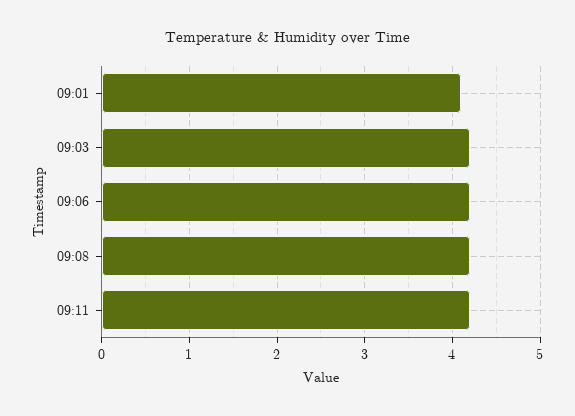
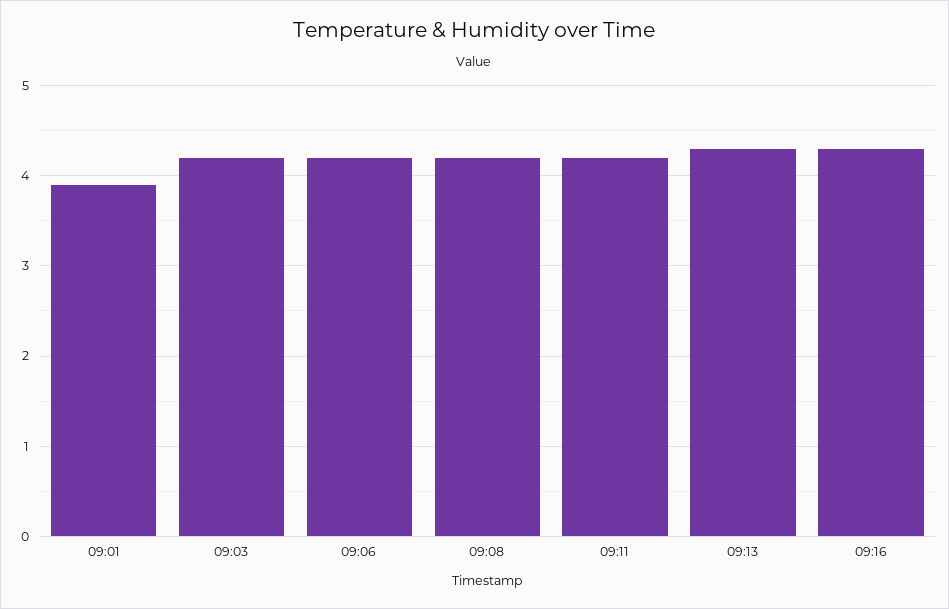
09:01: 4.1 -> 3.9
09:13: none -> 4.3
09:16: none -> 4.3

